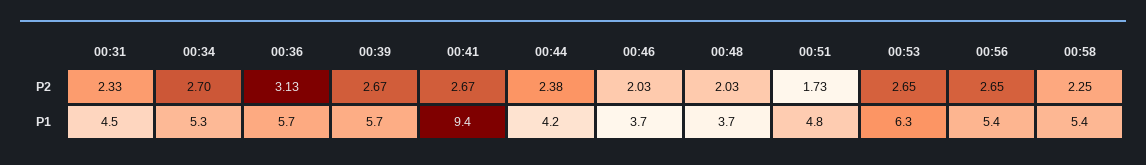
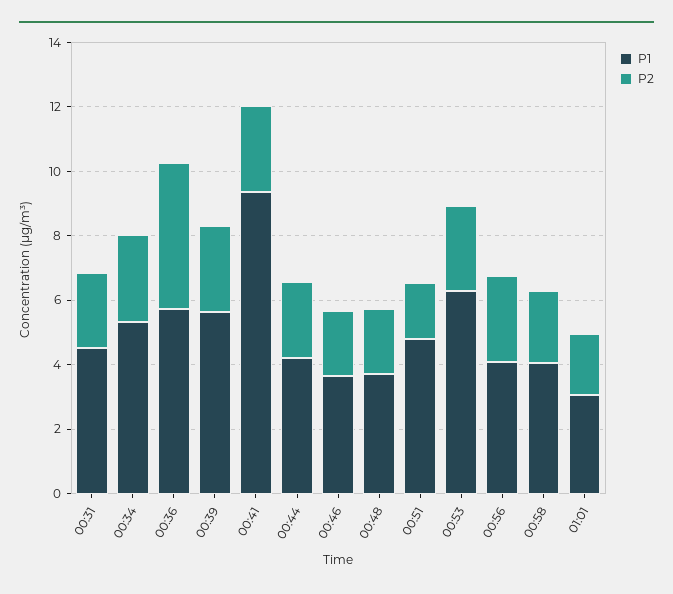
P2, 00:36: 3.13 -> 4.5
P1, 00:56: 5.4 -> 4
P1, 00:58: 5.4 -> 4
P1, 01:01: none -> 3
P2, 01:01: none -> 2

